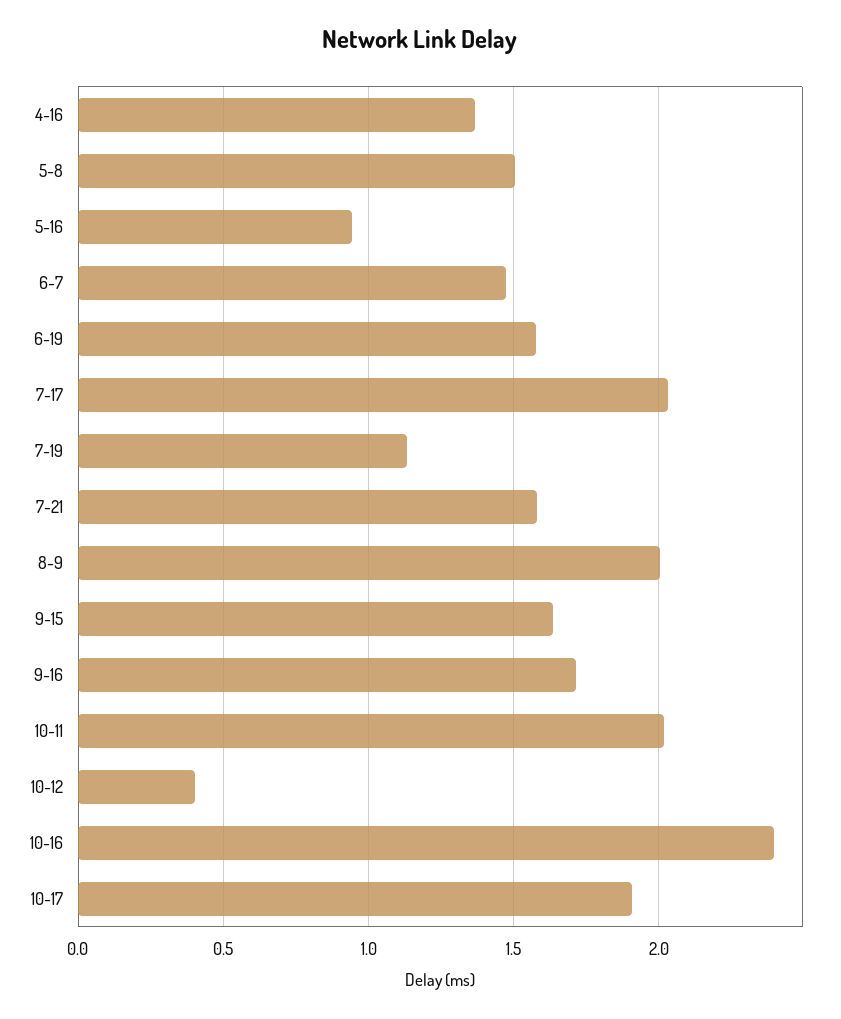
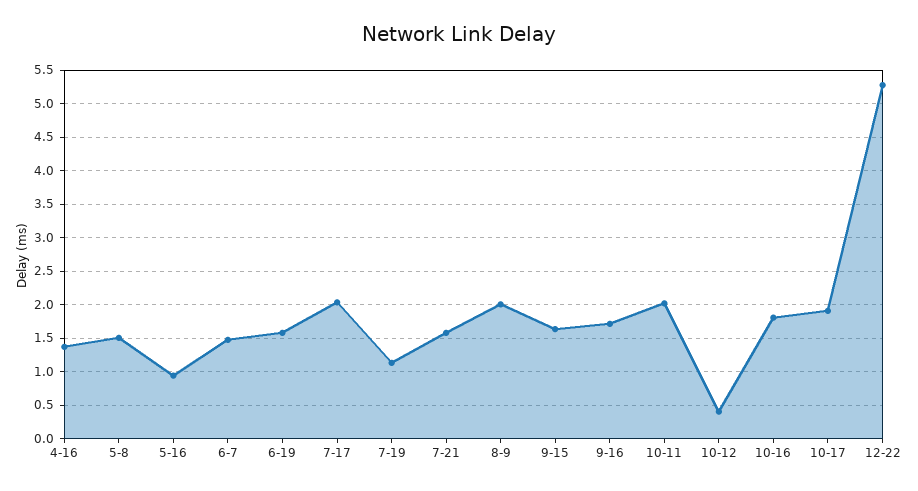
10-16: 2.4 -> 1.8
12-22: none -> 5.3

